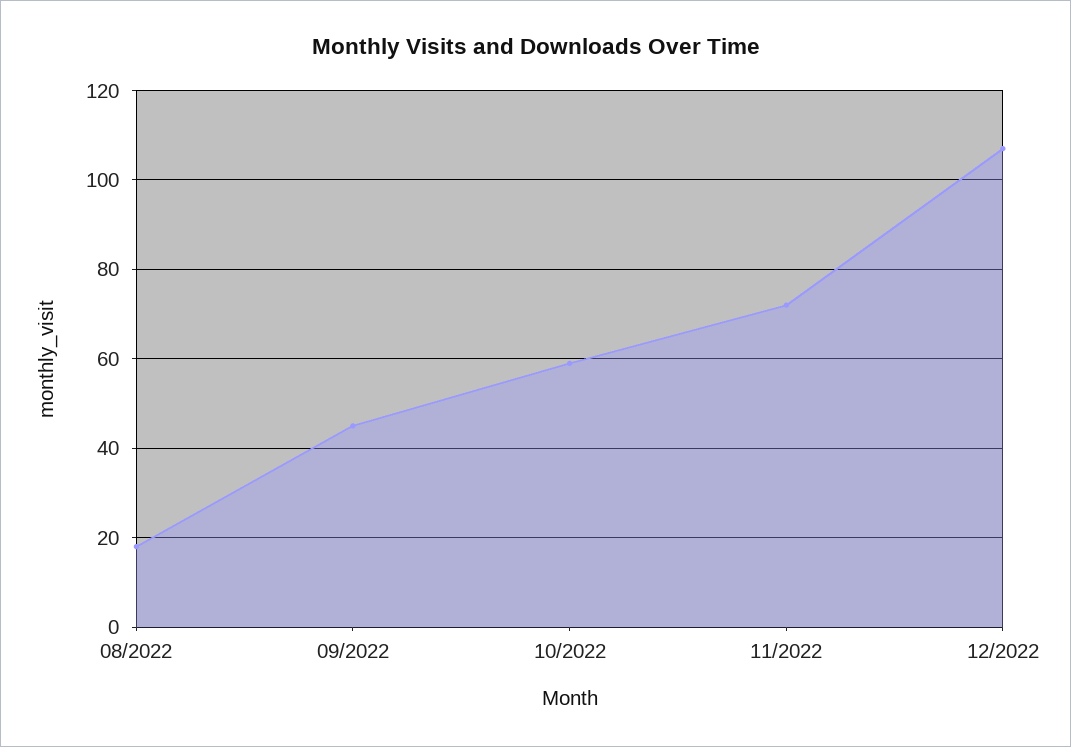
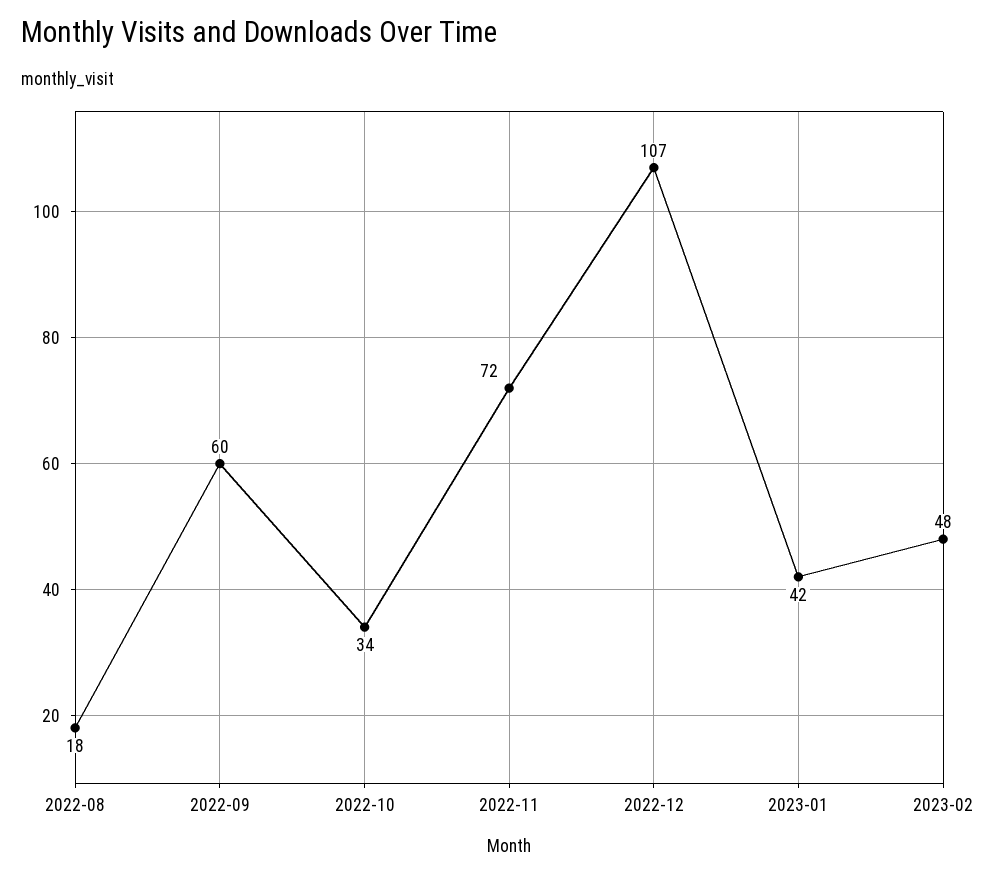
09/2022: 45 -> 60
10/2022: 60 -> 34
2023-01: none -> 42
2023-02: none -> 48

